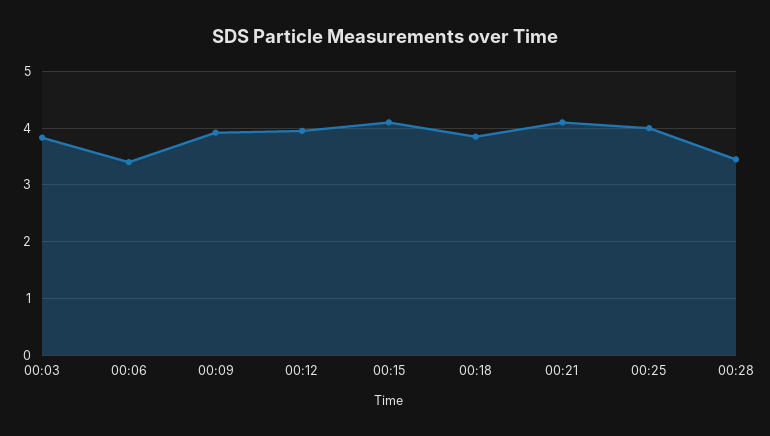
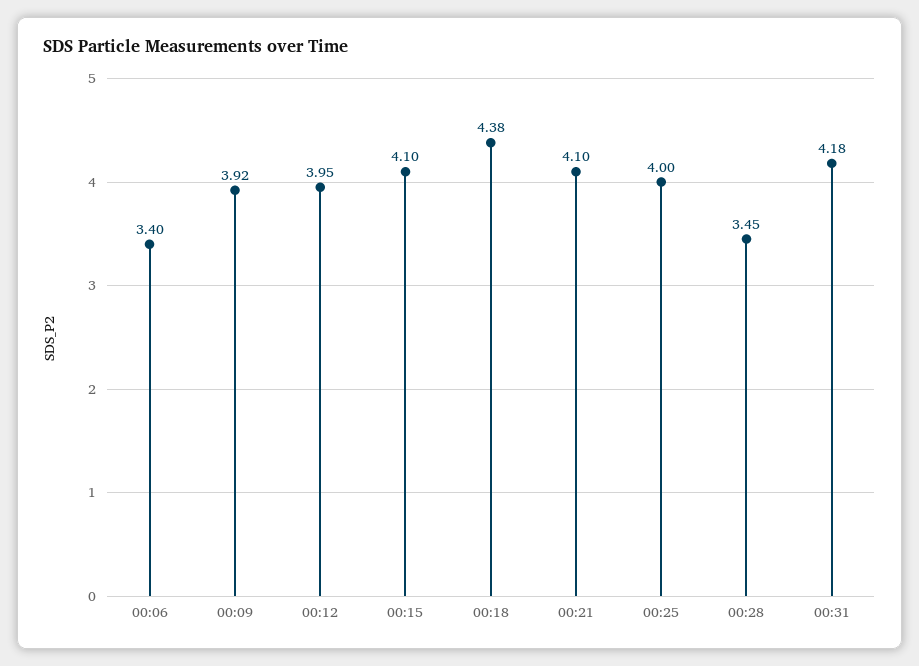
00:03: 3.8 -> none
00:18: 3.8 -> 4.38
00:31: none -> 4.18

